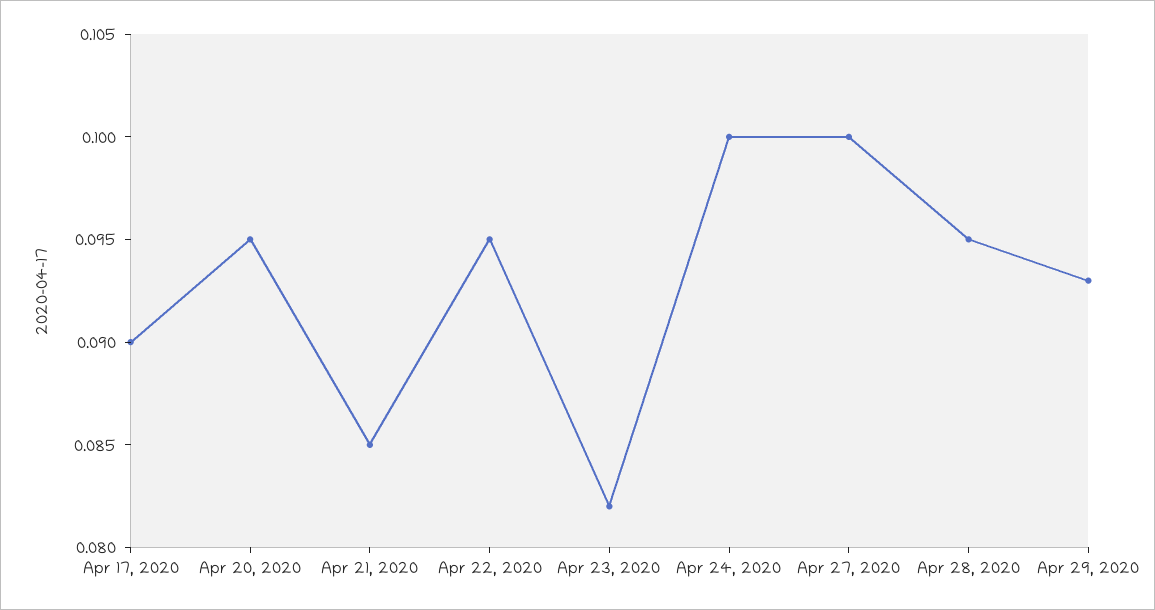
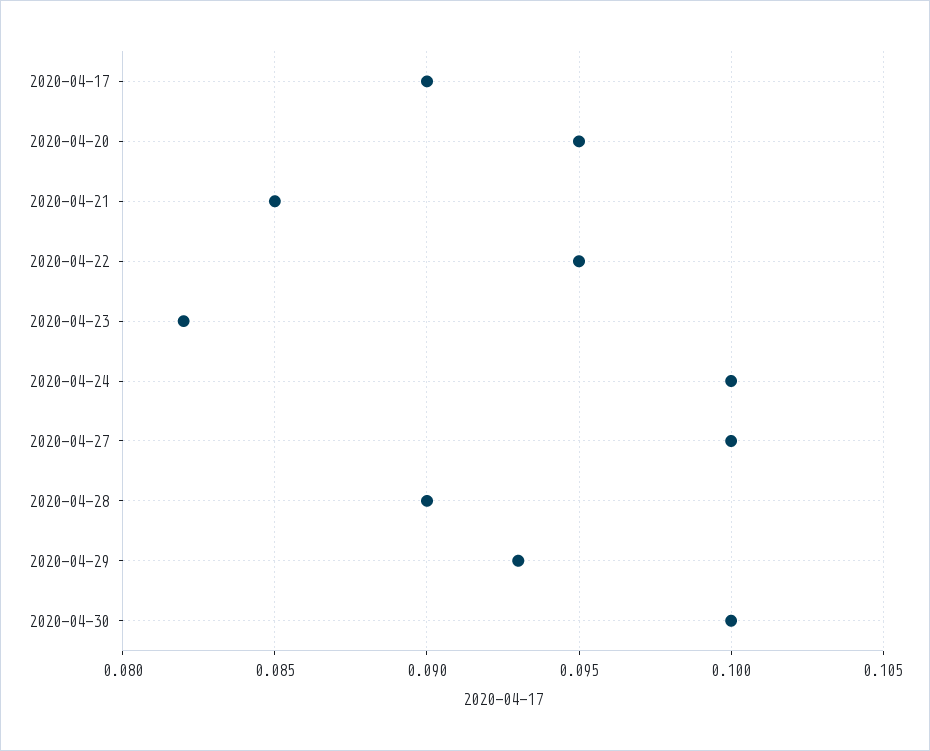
Apr 28, 2020: 0.095 -> 0.09
2020-04-30: none -> 0.1

